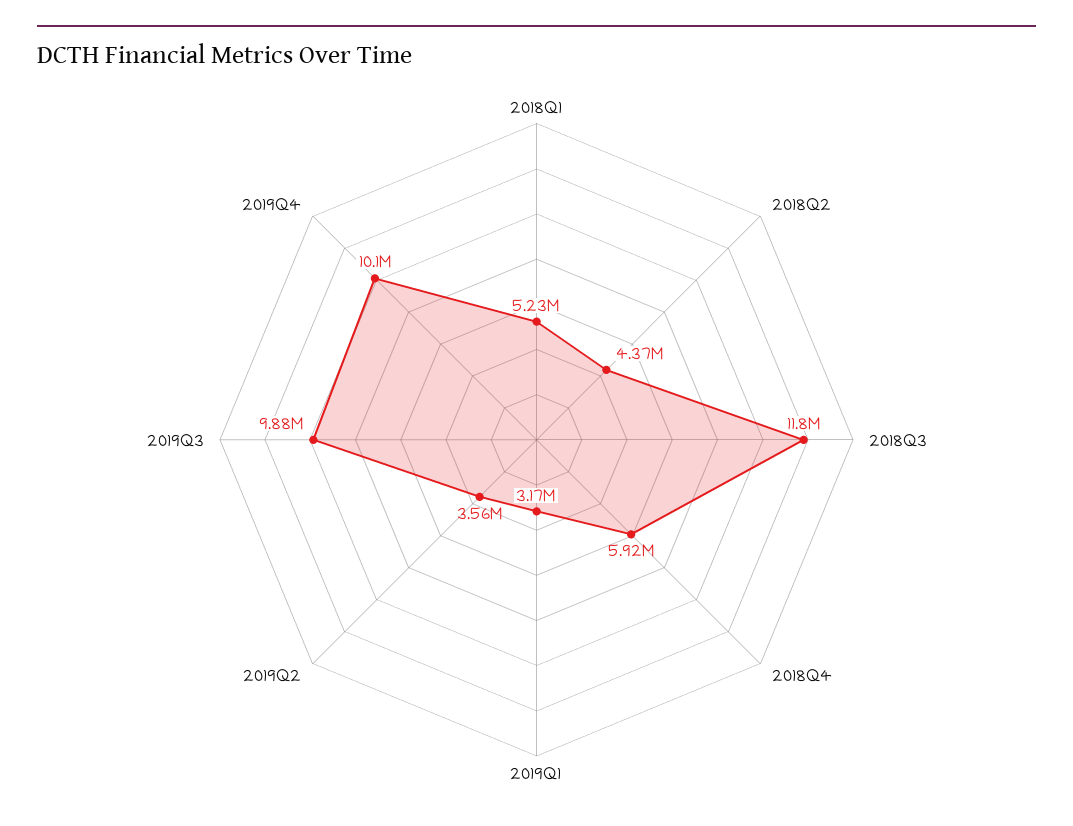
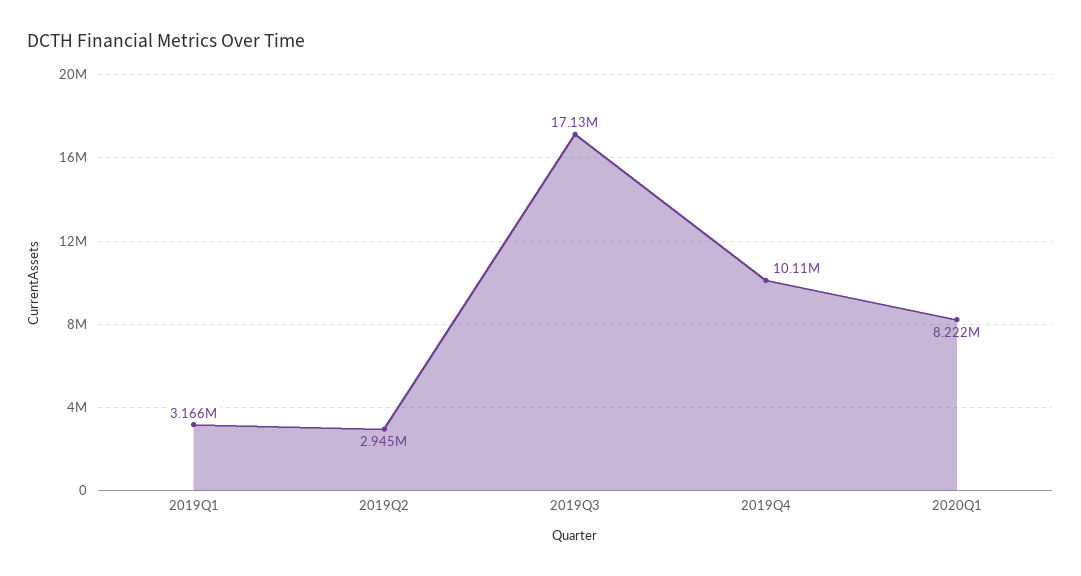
2018Q1: 5230000 -> none
2018Q2: 4370000 -> none
2018Q3: 11800000 -> none
2018Q4: 5920000 -> none
2019Q2: 3560000 -> 2945000
2019Q3: 9880000 -> 17130000
2020Q1: none -> 8222000

